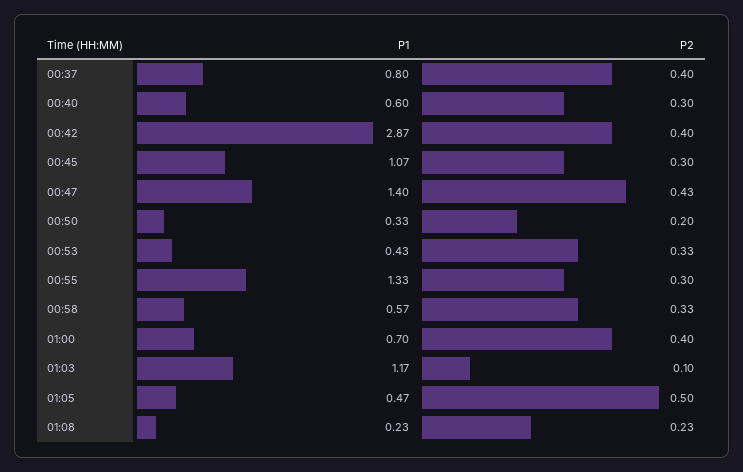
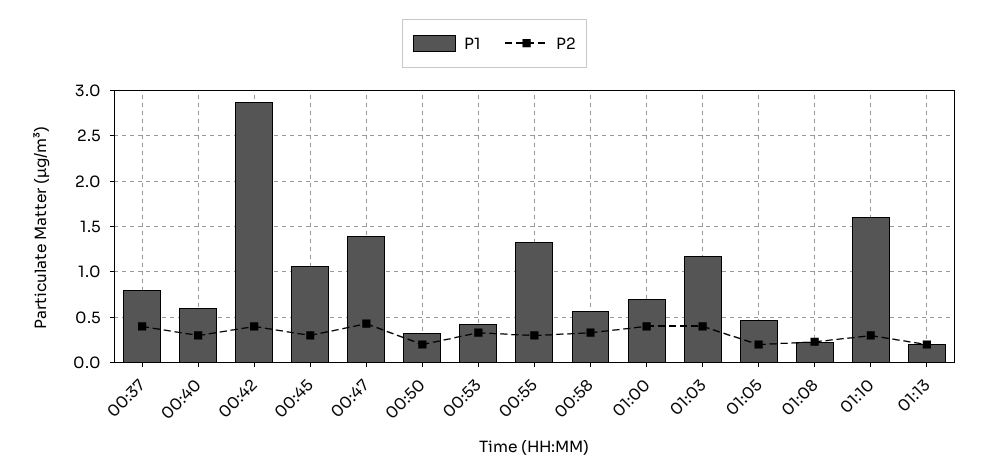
P2, 01:03: 0.1 -> 0.4
P2, 01:05: 0.5 -> 0.2
P1, 01:10: none -> 1.6
P2, 01:10: none -> 0.3
P1, 01:13: none -> 0.2
P2, 01:13: none -> 0.2

